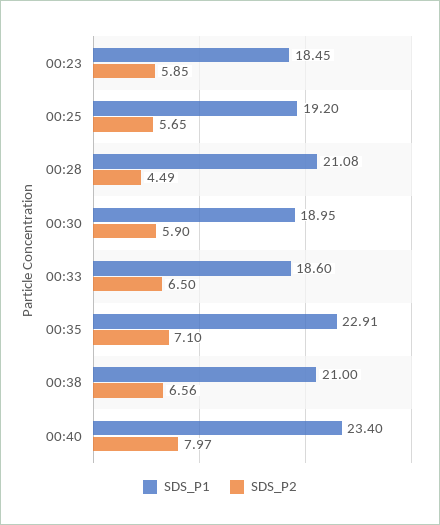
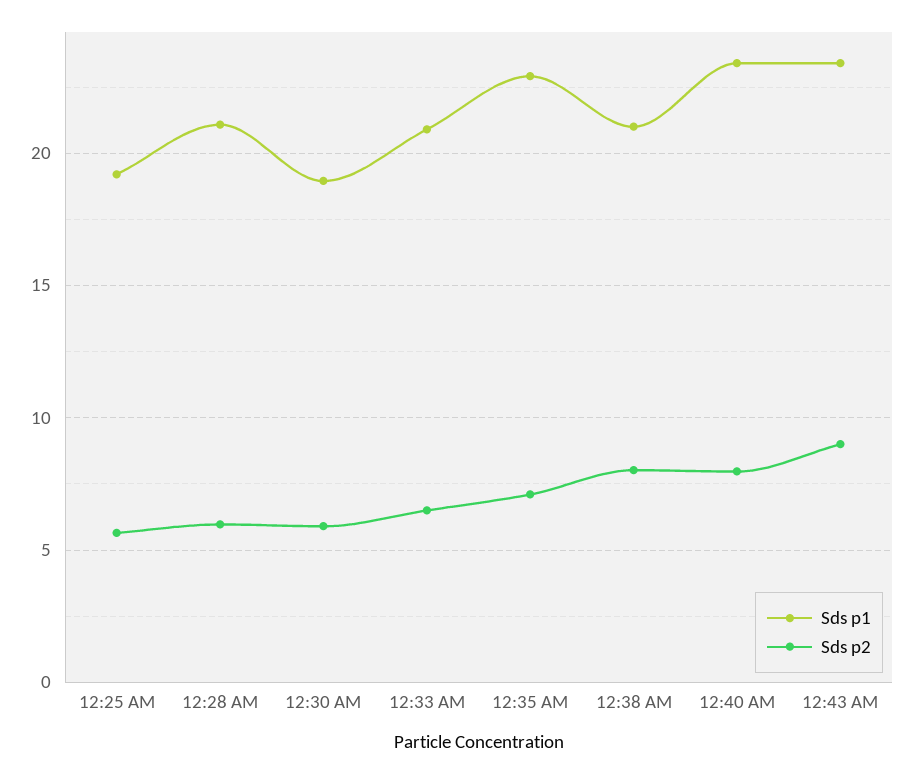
SDS_P1, 00:23: 18.45 -> none
SDS_P2, 00:23: 5.85 -> none
SDS_P2, 00:28: 4.49 -> 6
SDS_P1, 00:33: 18.6 -> 21
SDS_P2, 00:38: 6.56 -> 8
SDS_P1, 12:43 AM: none -> 23.5
SDS_P2, 12:43 AM: none -> 9

